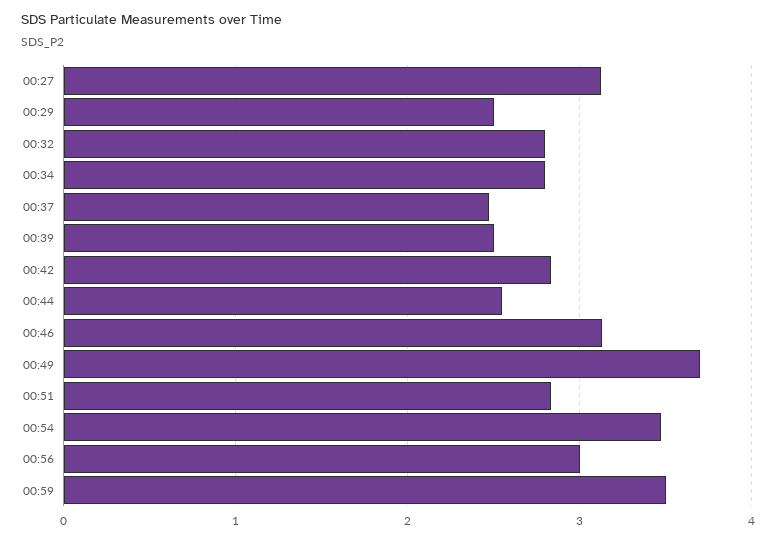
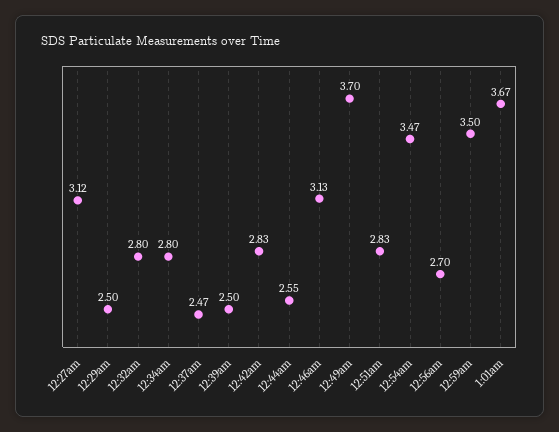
00:56: 3 -> 2.7
1:01am: none -> 3.67

